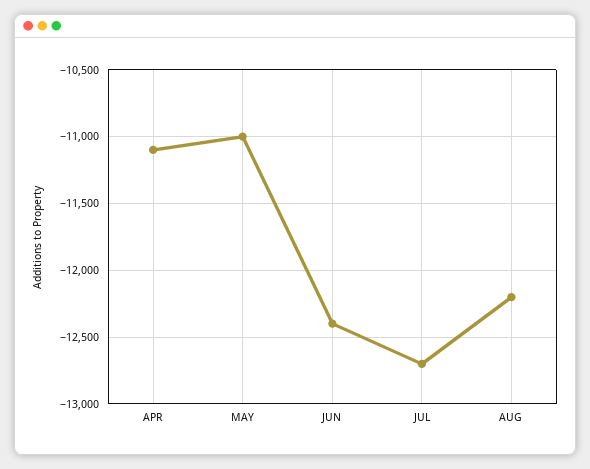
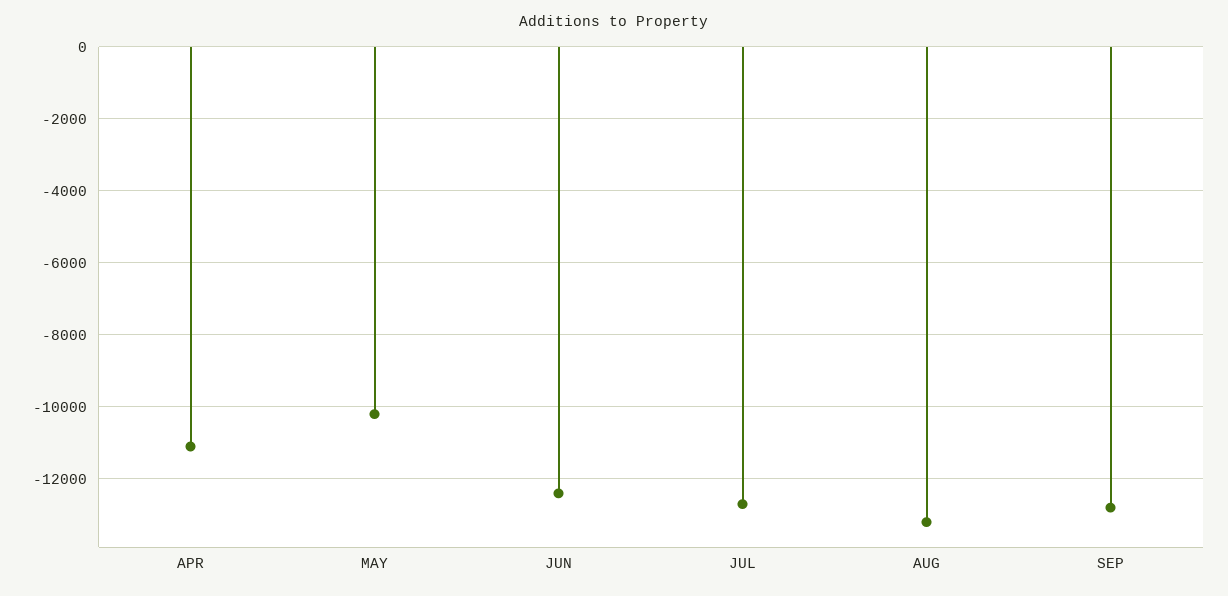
MAY: -11000 -> -10200
AUG: -12200 -> -13200
SEP: none -> -12800

